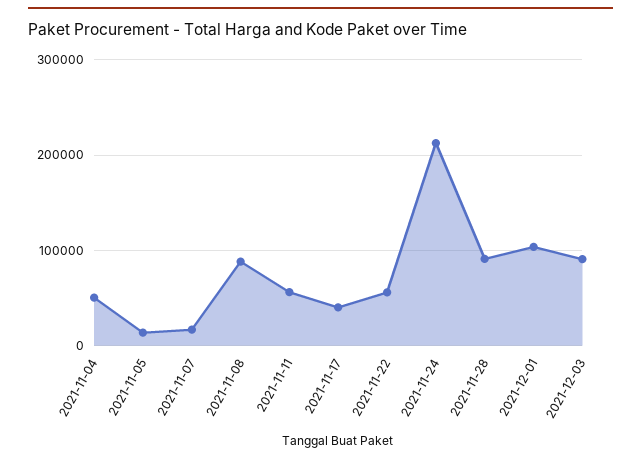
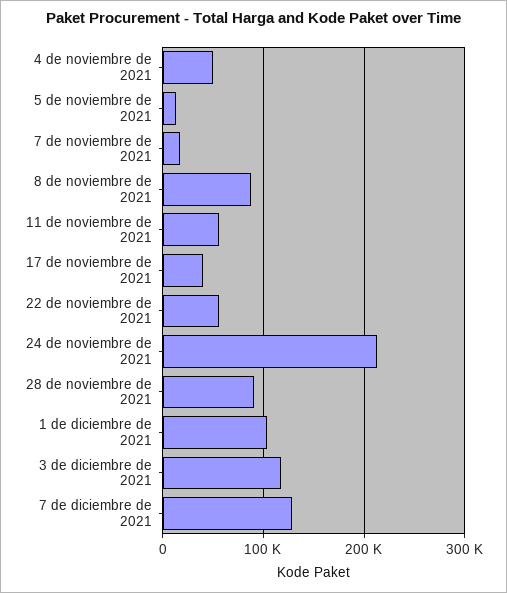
2021-12-03: 90000 -> 120000
7 de diciembre de 2021: none -> 130000

